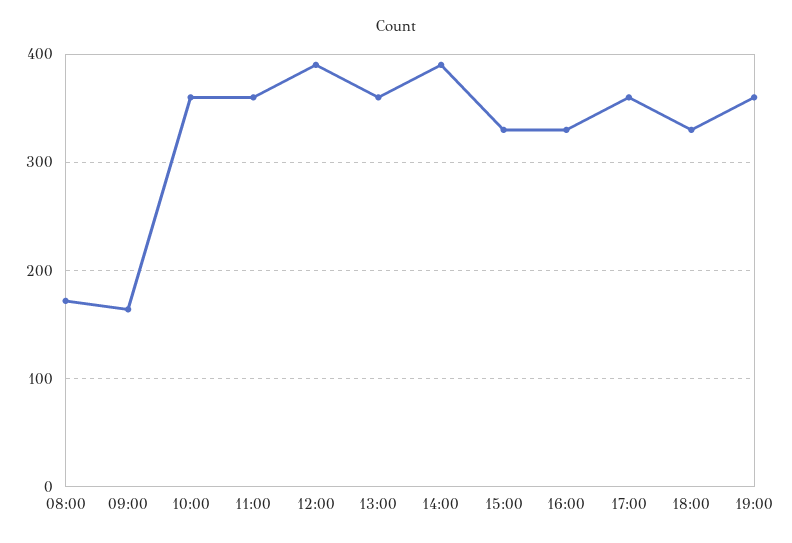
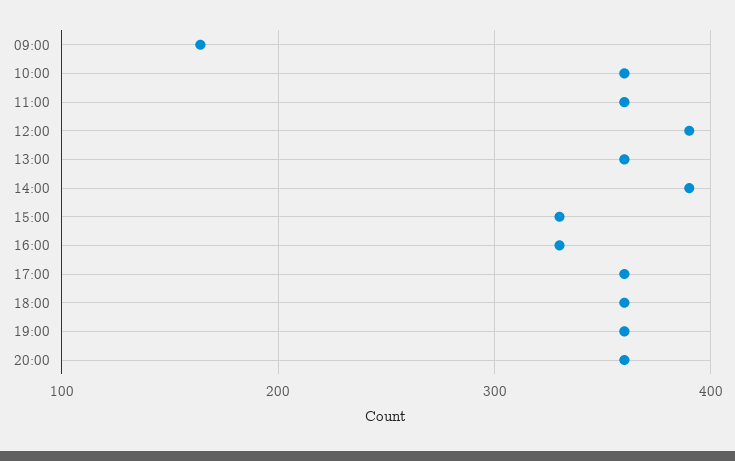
08:00: 170 -> none
18:00: 330 -> 360
20:00: none -> 360

